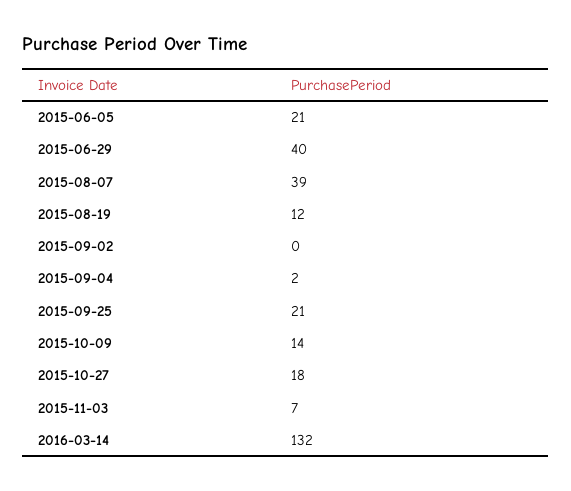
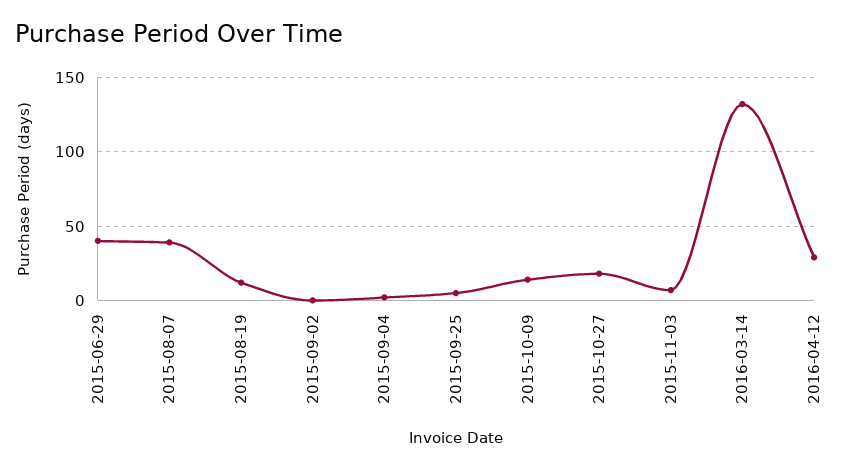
2015-06-05: 21 -> none
2015-09-25: 21 -> 5
2016-04-12: none -> 30

